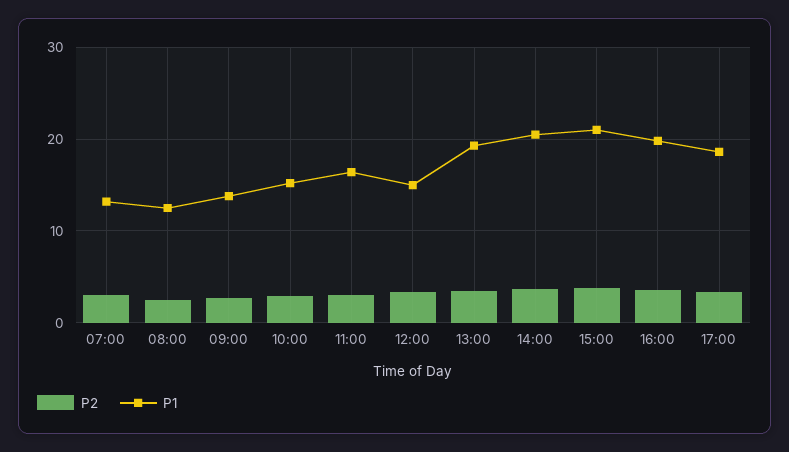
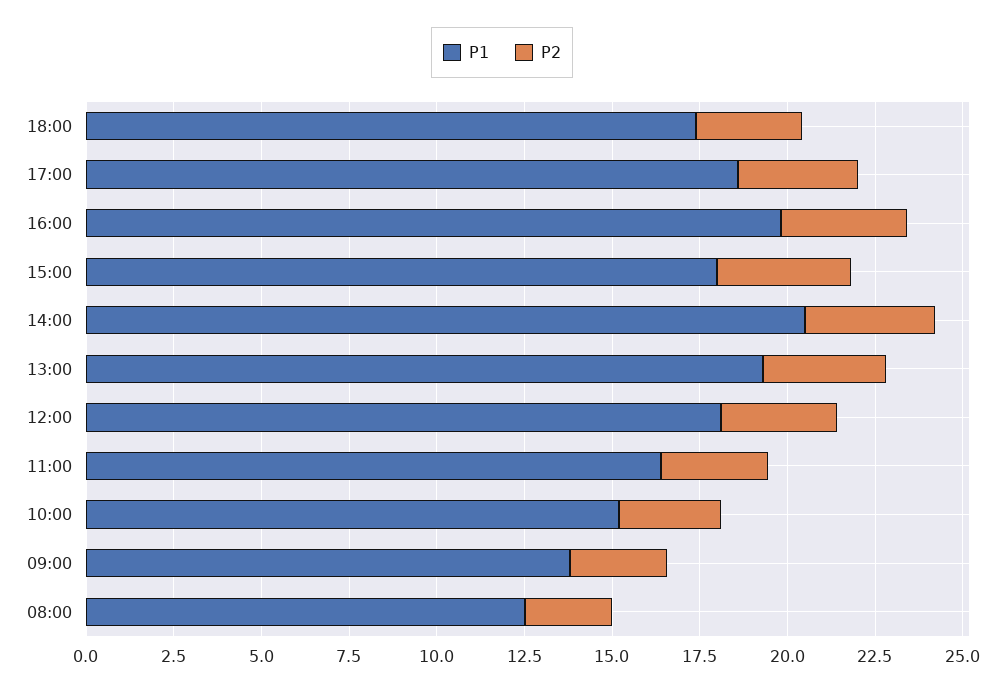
P2, 07:00: 3 -> none
P1, 07:00: 13 -> none
P1, 12:00: 15 -> 18
P1, 15:00: 21 -> 18
P1, 18:00: none -> 17.5
P2, 18:00: none -> 3

